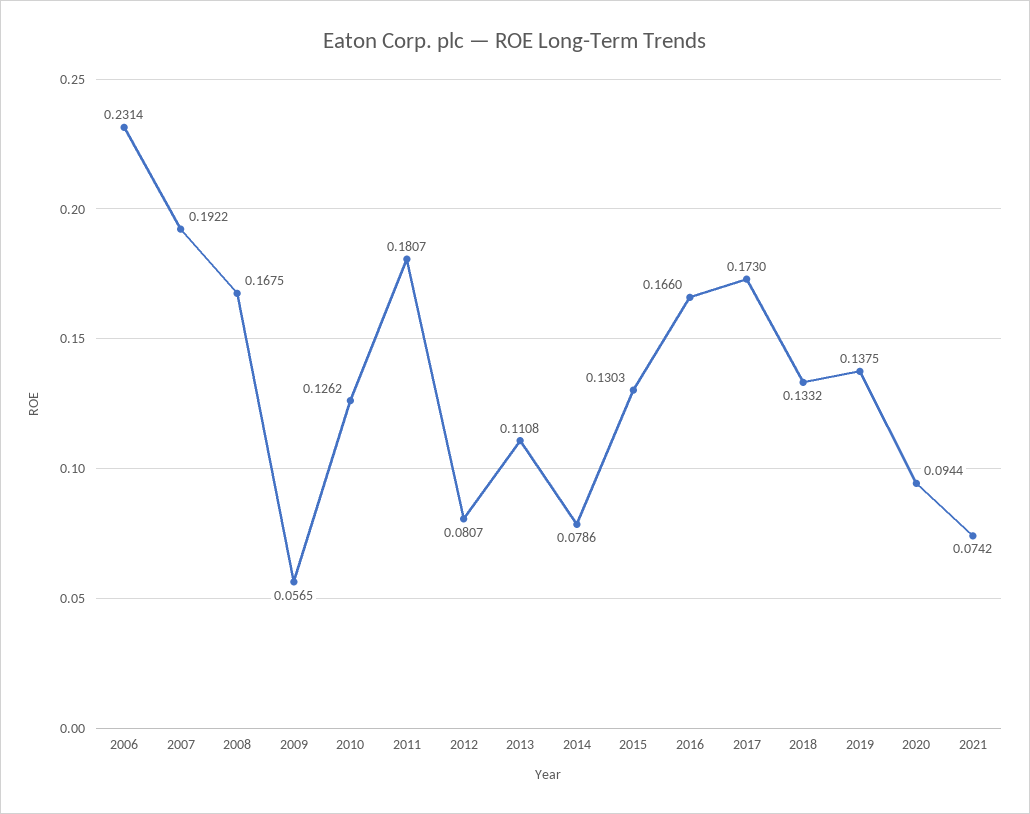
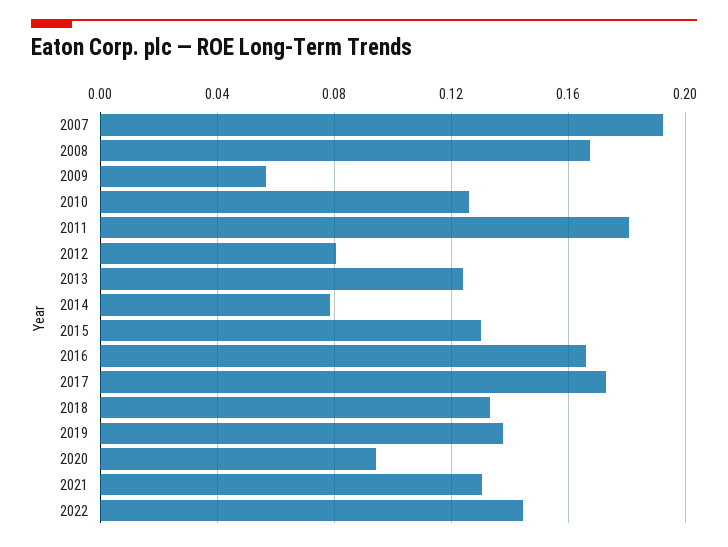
2006: 0.2314 -> none
2013: 0.1108 -> 0.125
2021: 0.0742 -> 0.13
2022: none -> 0.145

